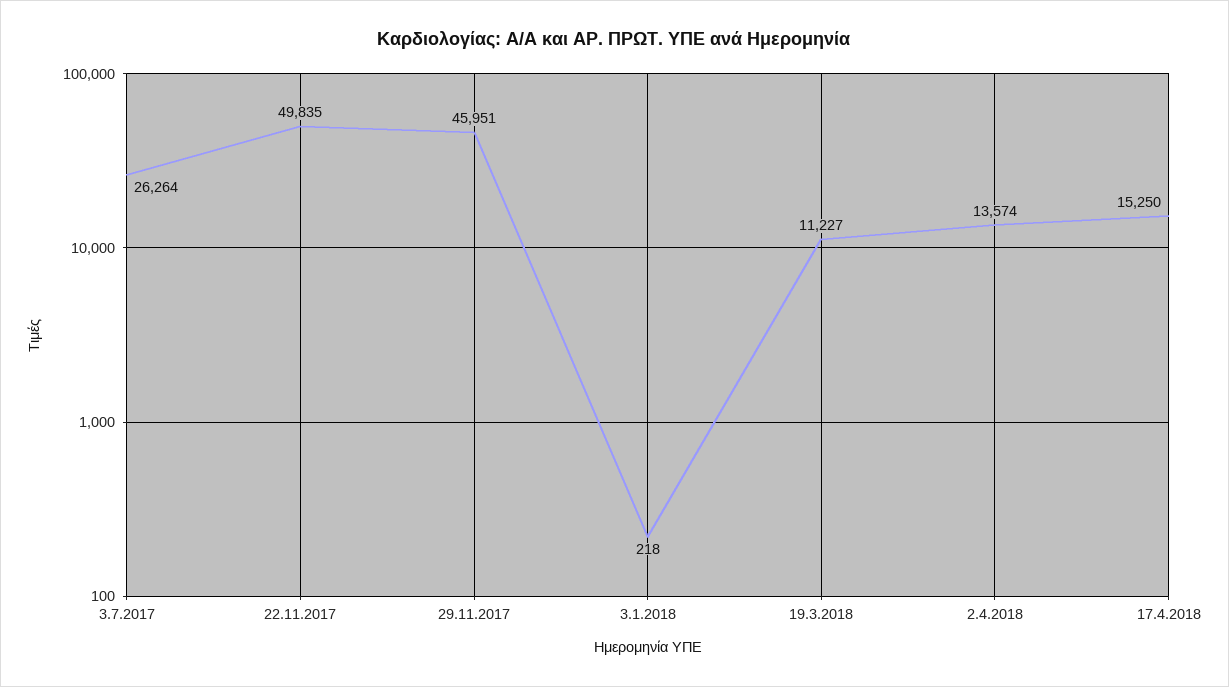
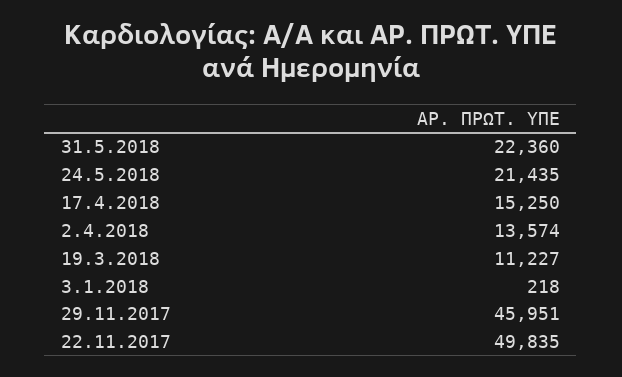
3.7.2017: 26264 -> none
31.5.2018: none -> 22360
24.5.2018: none -> 21435

